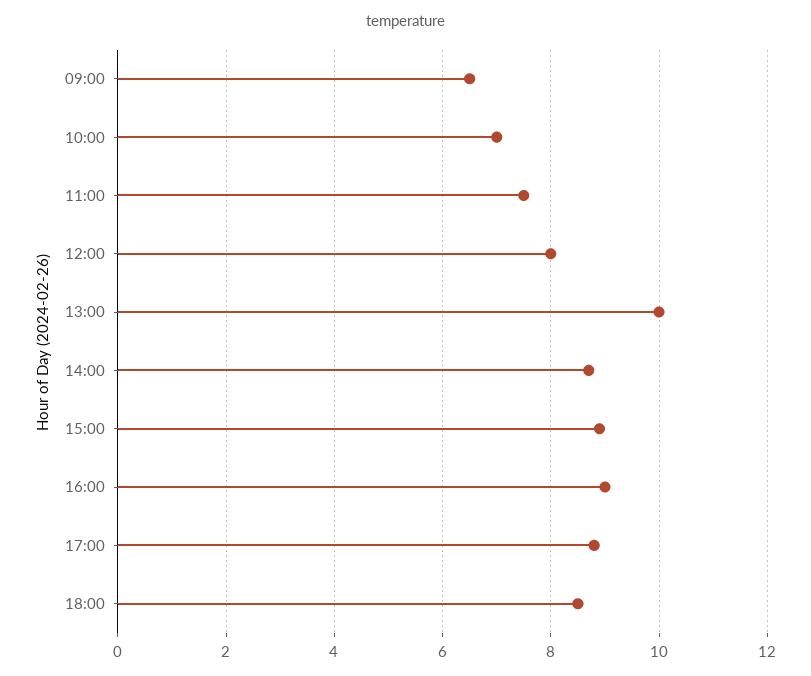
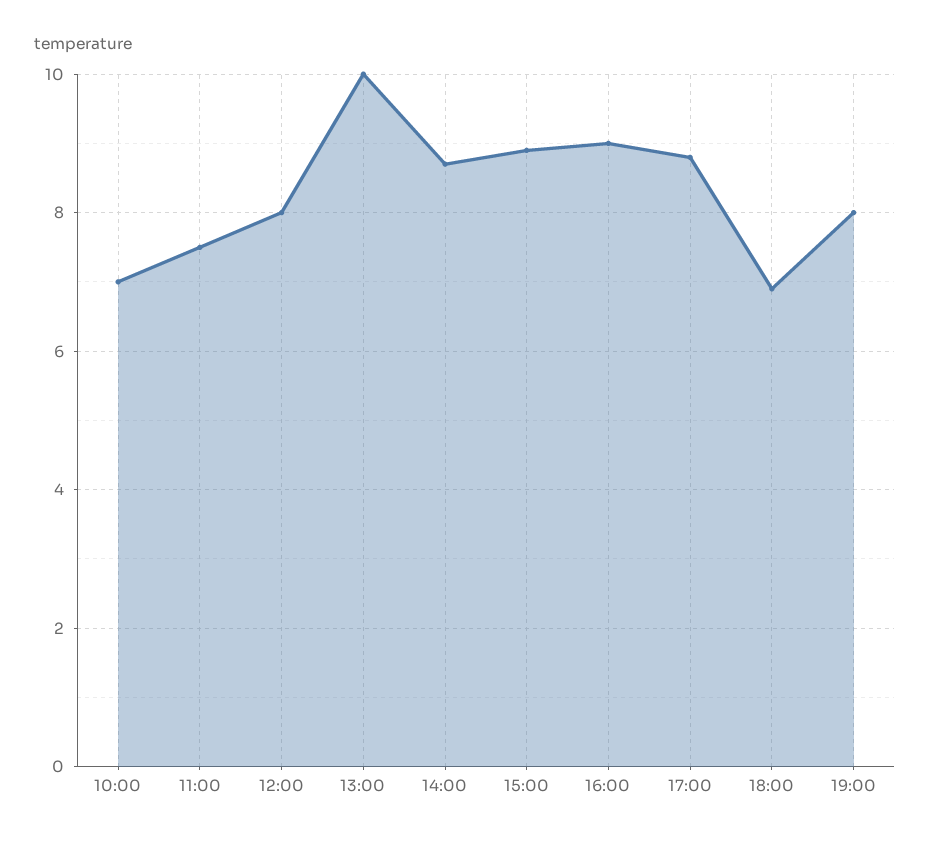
09:00: 6.5 -> none
18:00: 8.5 -> 7
19:00: none -> 8

